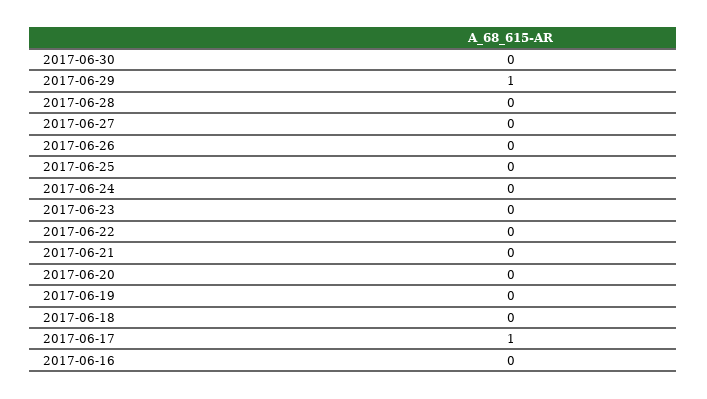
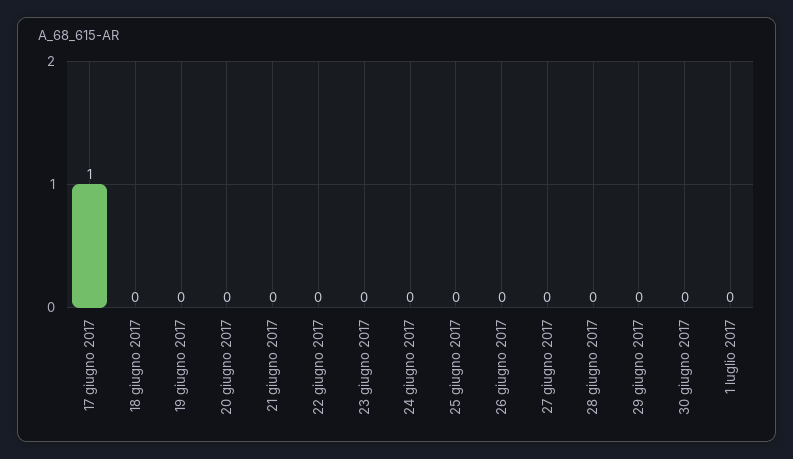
2017-06-29: 1 -> 0
2017-06-16: 0 -> none
1 luglio 2017: none -> 0

